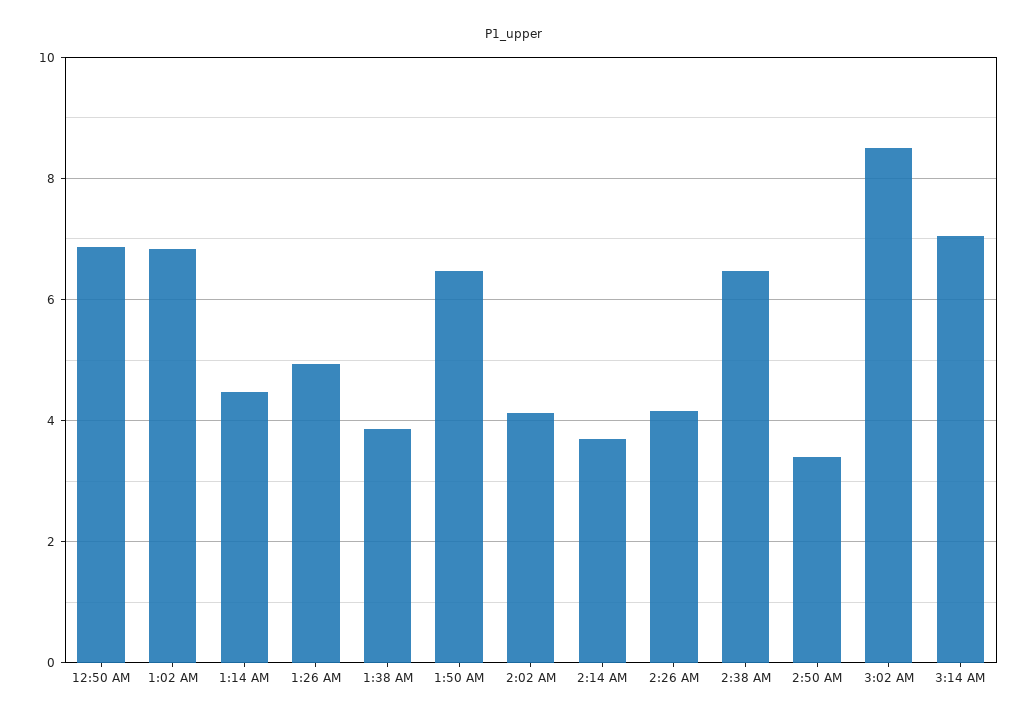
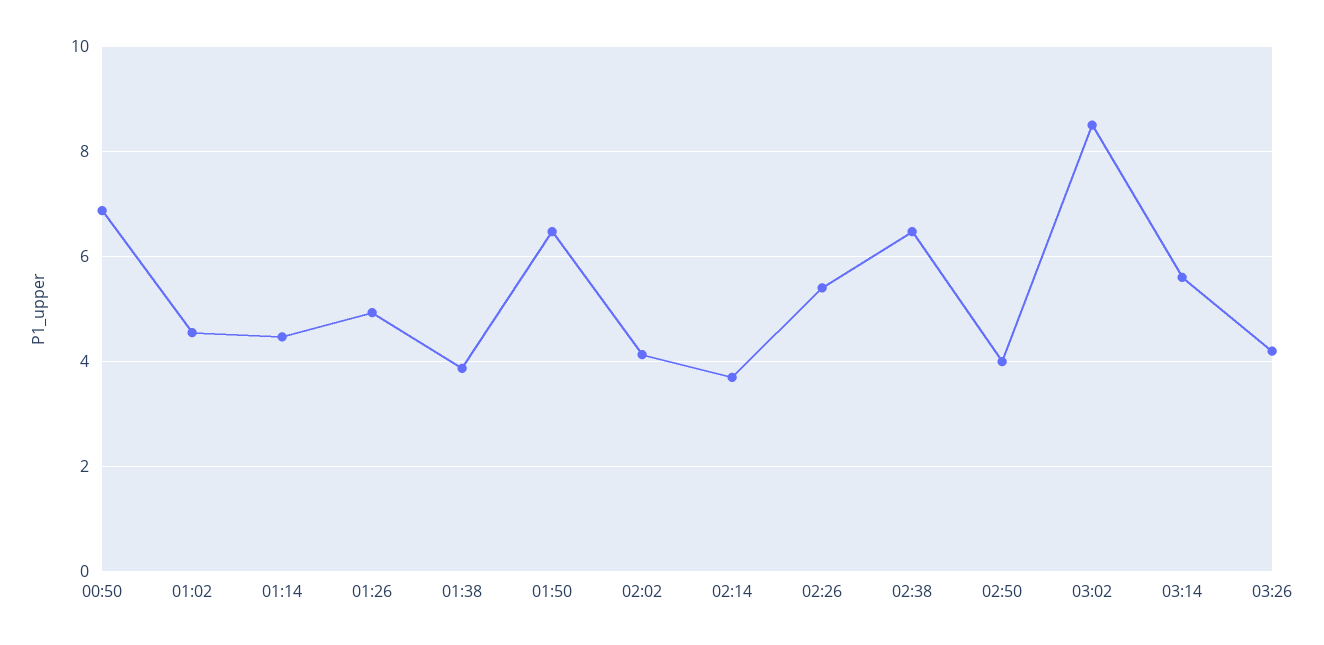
1:02 AM: 6.8 -> 4.6
2:26 AM: 4.2 -> 5.4
2:50 AM: 3.4 -> 4
3:14 AM: 7 -> 5.6
03:26: none -> 4.2

